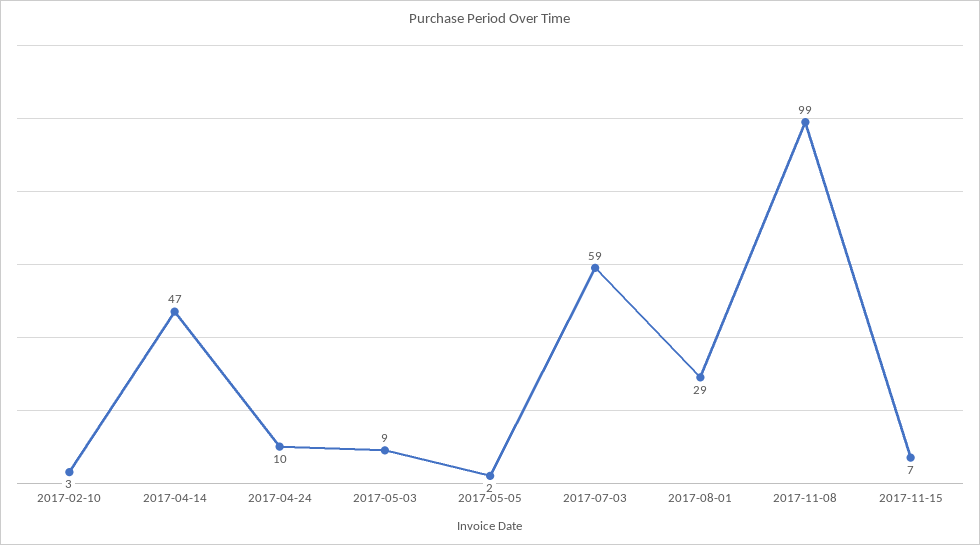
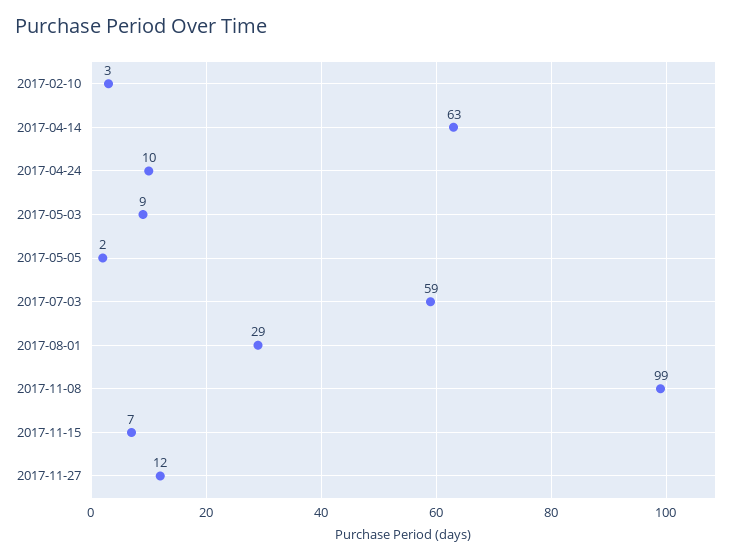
2017-04-14: 47 -> 63
2017-11-27: none -> 12

